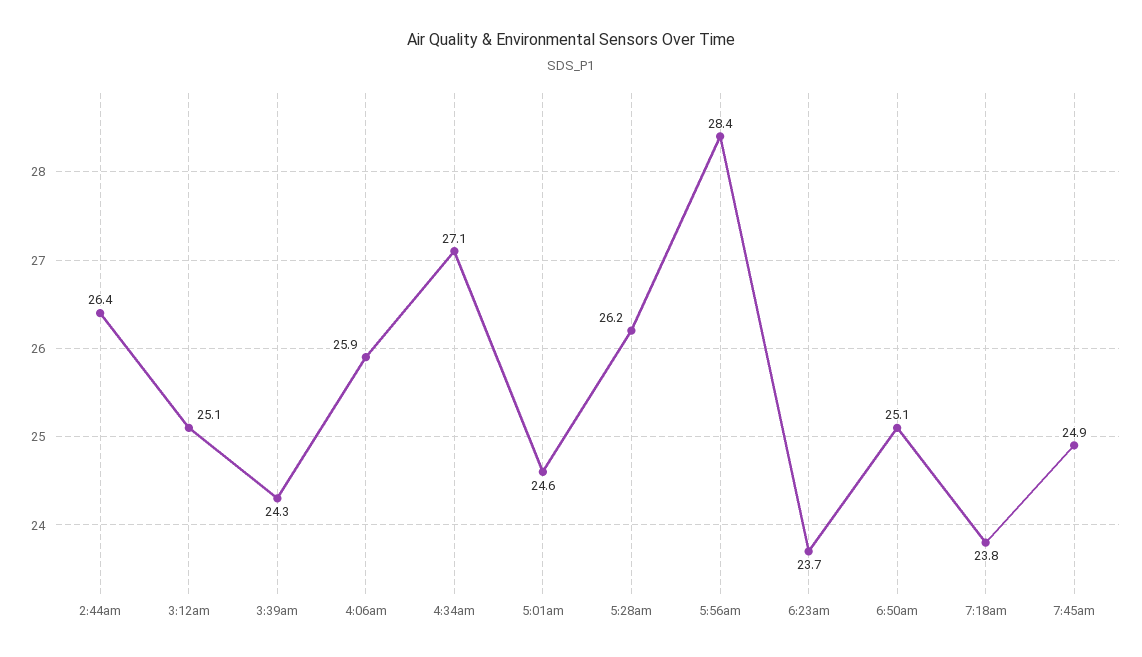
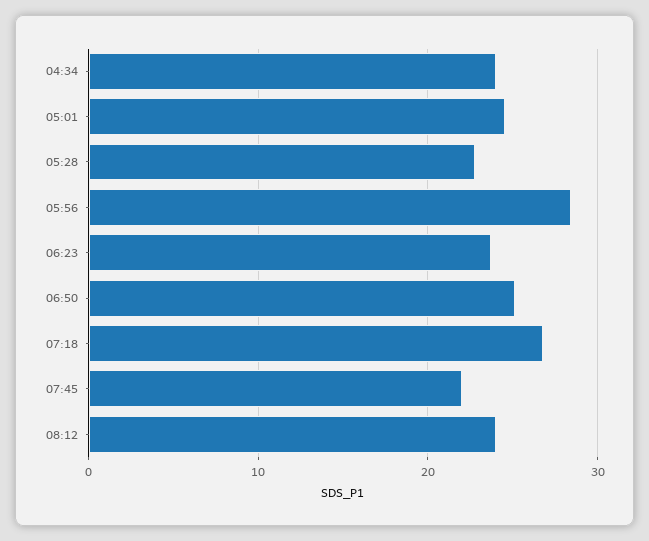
2:44am: 26.4 -> none
3:12am: 25.1 -> none
3:39am: 24.3 -> none
4:06am: 25.9 -> none
4:34am: 27.1 -> 24
5:28am: 26.2 -> 23
7:18am: 23.8 -> 27
7:45am: 24.9 -> 22
08:12: none -> 24

